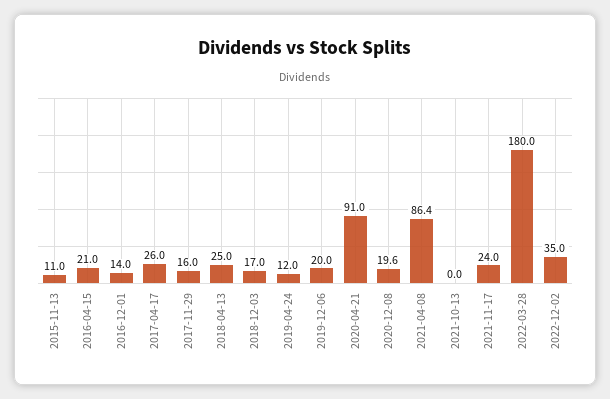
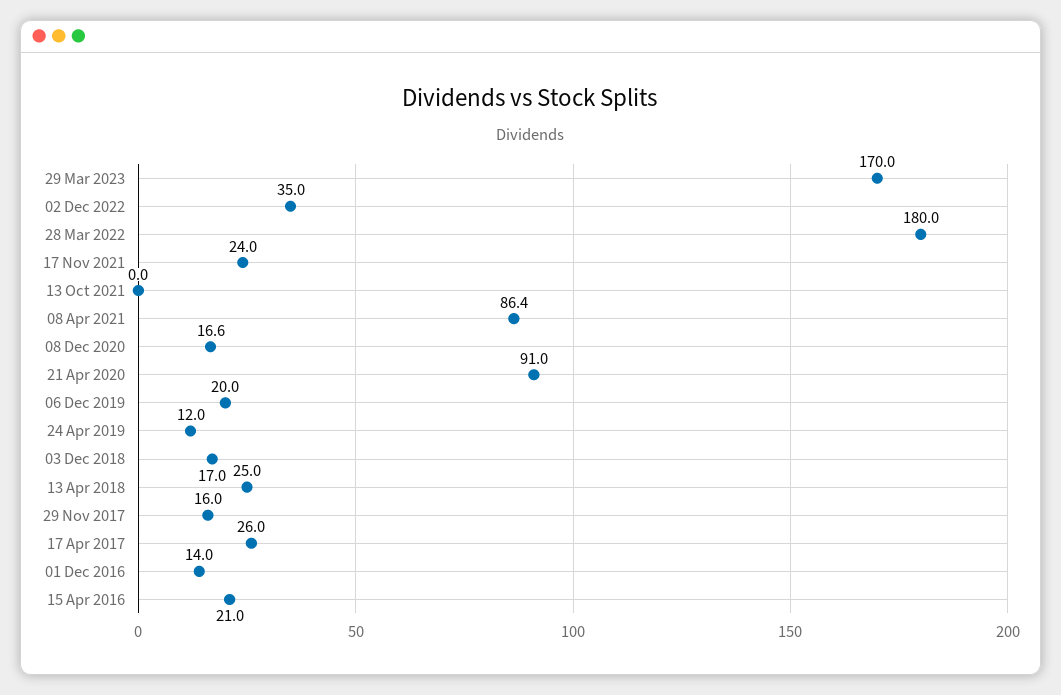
2015-11-13: 11 -> none
2020-12-08: 19.6 -> 16.6
29 Mar 2023: none -> 170

